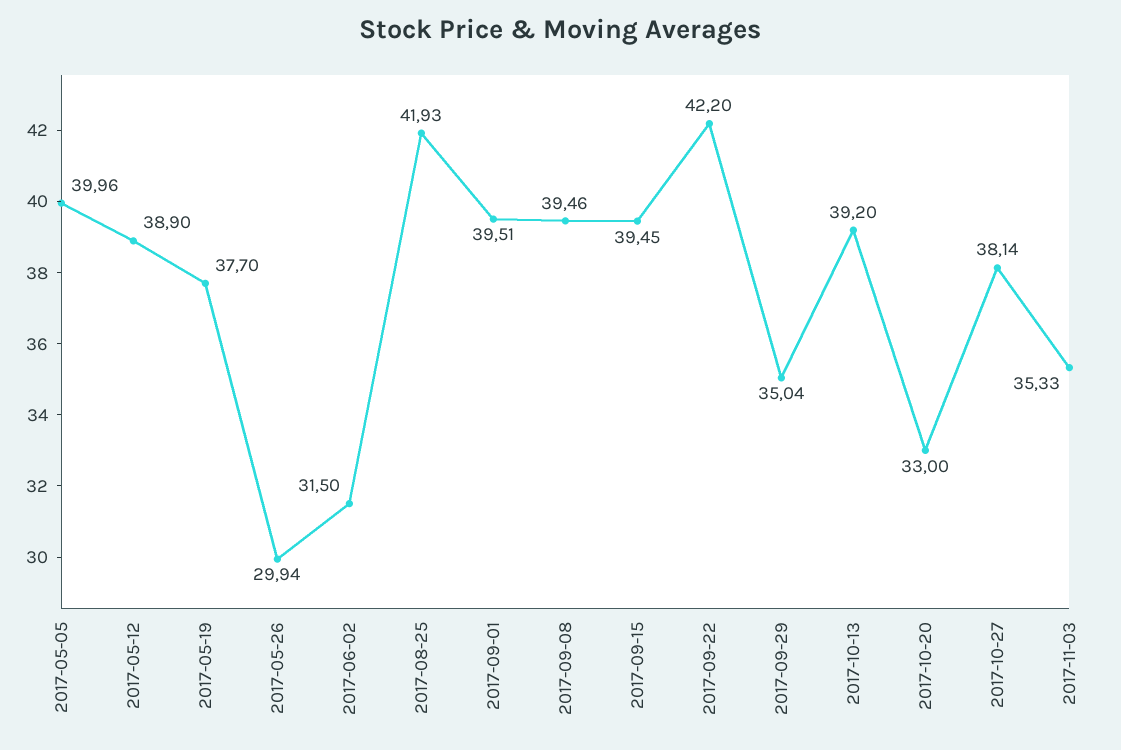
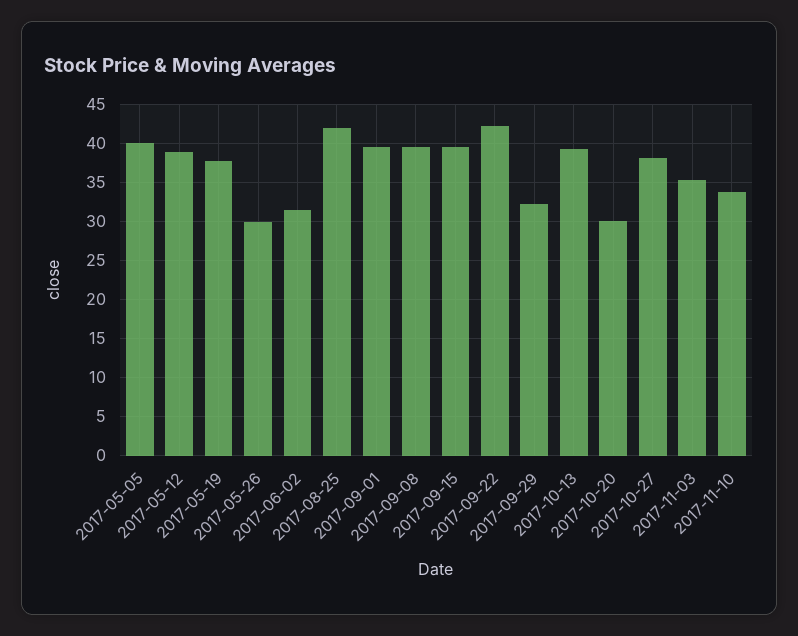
2017-09-29: 35.04 -> 32
2017-10-20: 33 -> 30
2017-11-10: none -> 34

